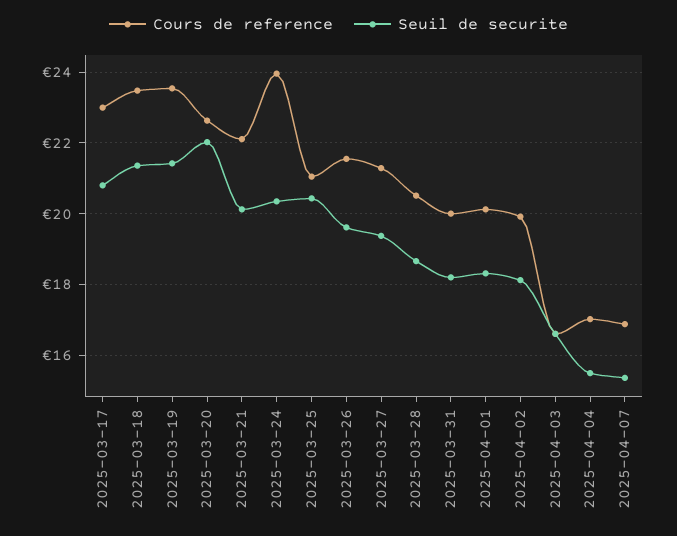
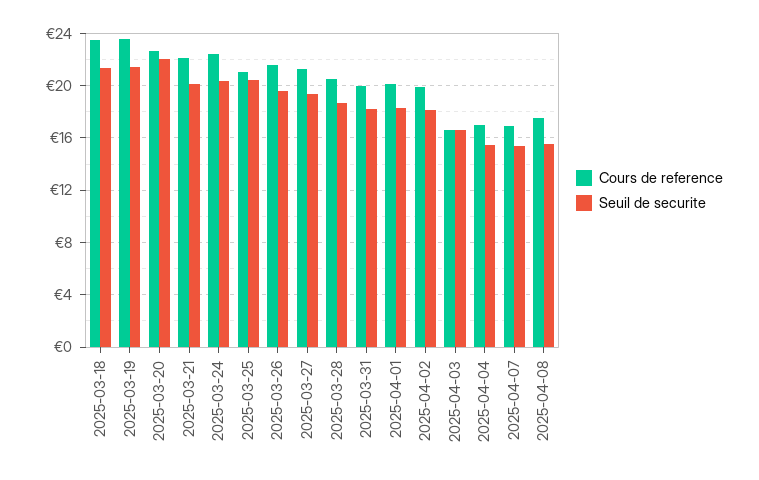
Cours de reference, 2025-03-17: 23 -> none
Seuil de securite, 2025-03-17: 20.8 -> none
Cours de reference, 2025-03-24: 24 -> 22.5
Cours de reference, 2025-04-08: none -> 17.5
Seuil de securite, 2025-04-08: none -> 15.5

